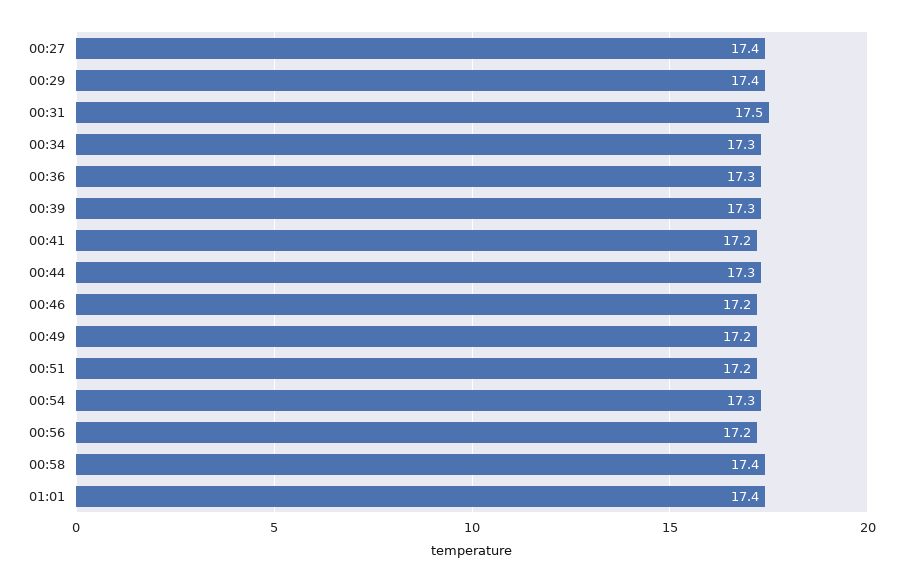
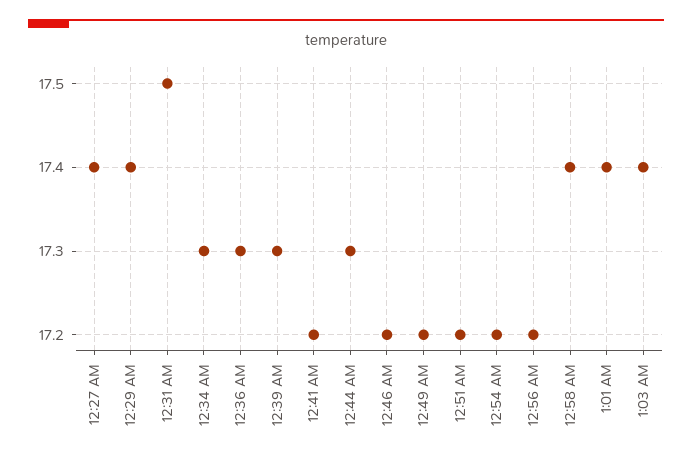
00:54: 17.3 -> 17.2
1:03 AM: none -> 17.4

